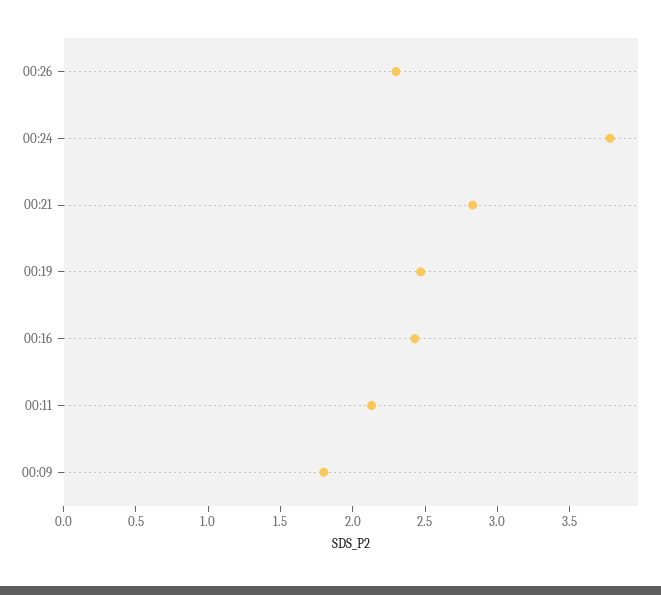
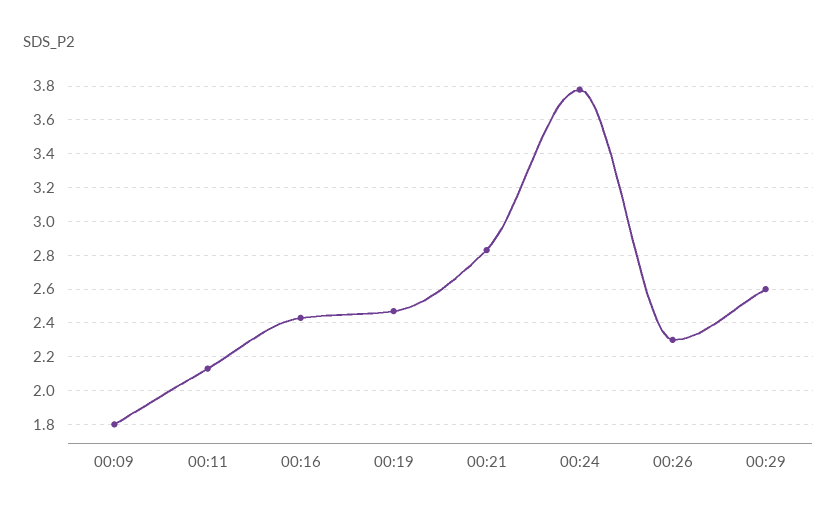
00:29: none -> 2.6

